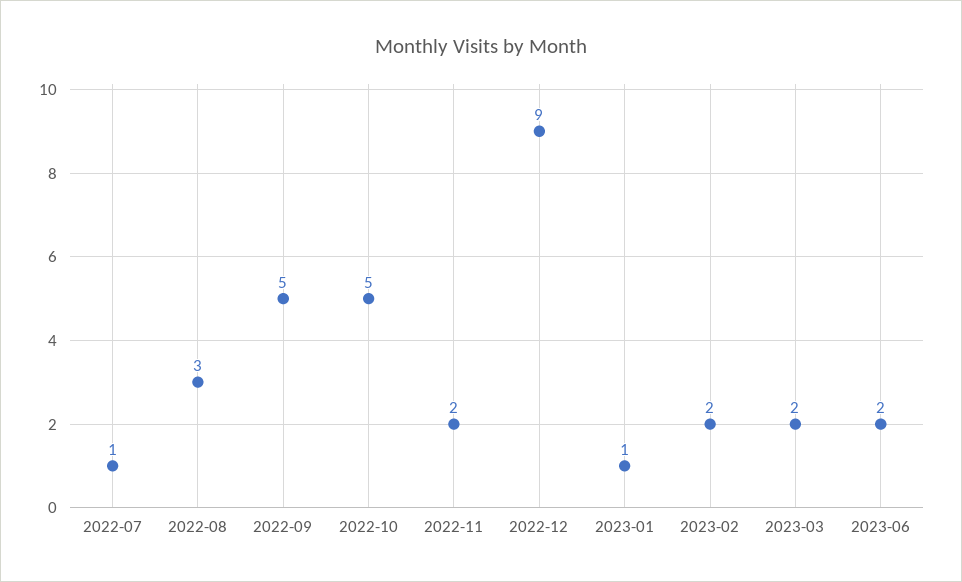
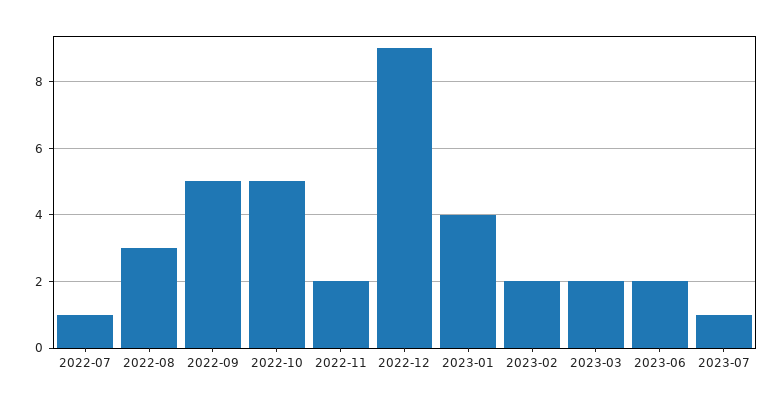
2023-01: 1 -> 4
2023-07: none -> 1

